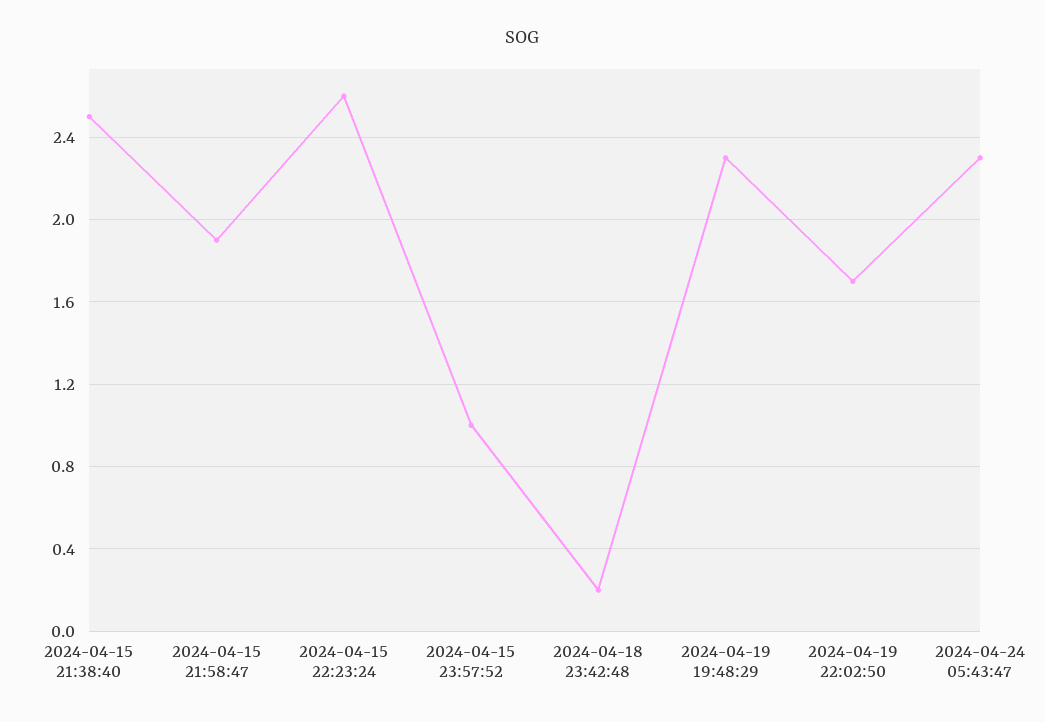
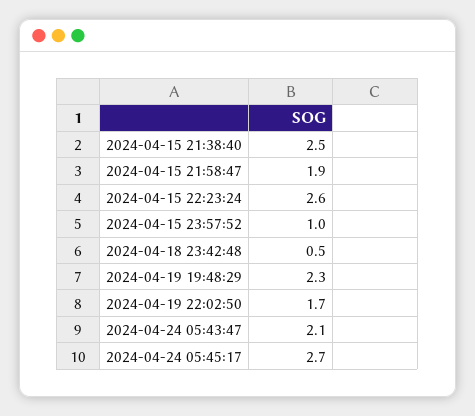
2024-04-18 23:42:48: 0.2 -> 0.5
2024-04-24 05:43:47: 2.3 -> 2.1
2024-04-24 05:45:17: none -> 2.7

